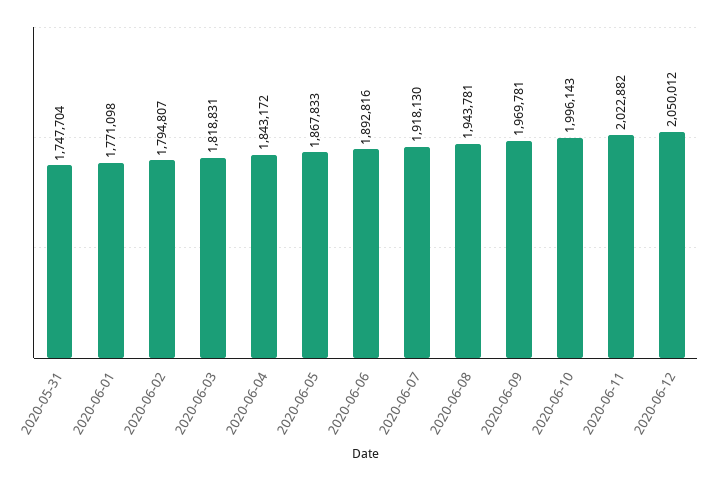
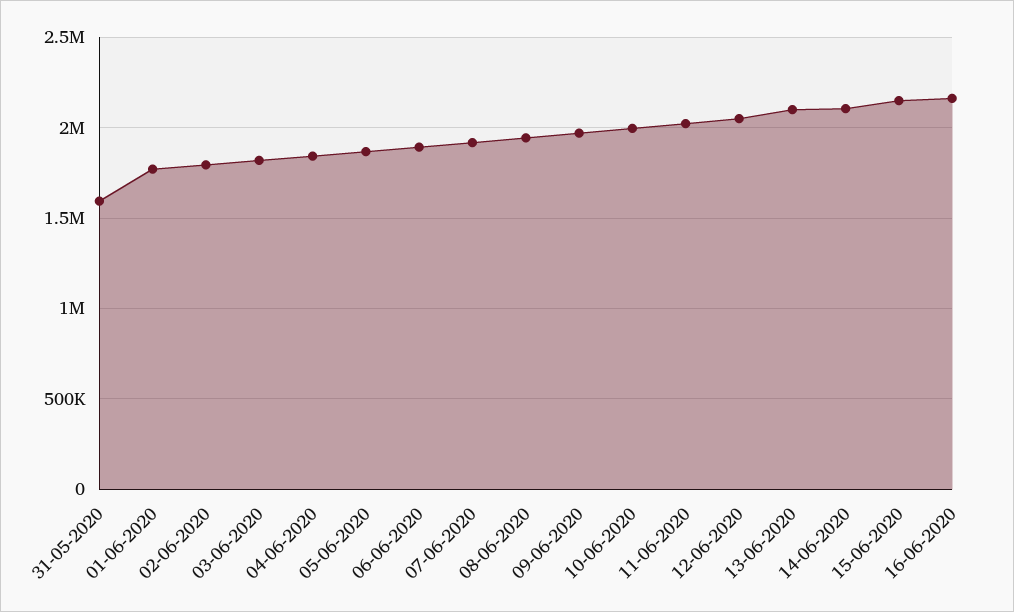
2020-05-31: 1747704 -> 1600000
13-06-2020: none -> 2100000
14-06-2020: none -> 2100000
15-06-2020: none -> 2150000
16-06-2020: none -> 2150000

